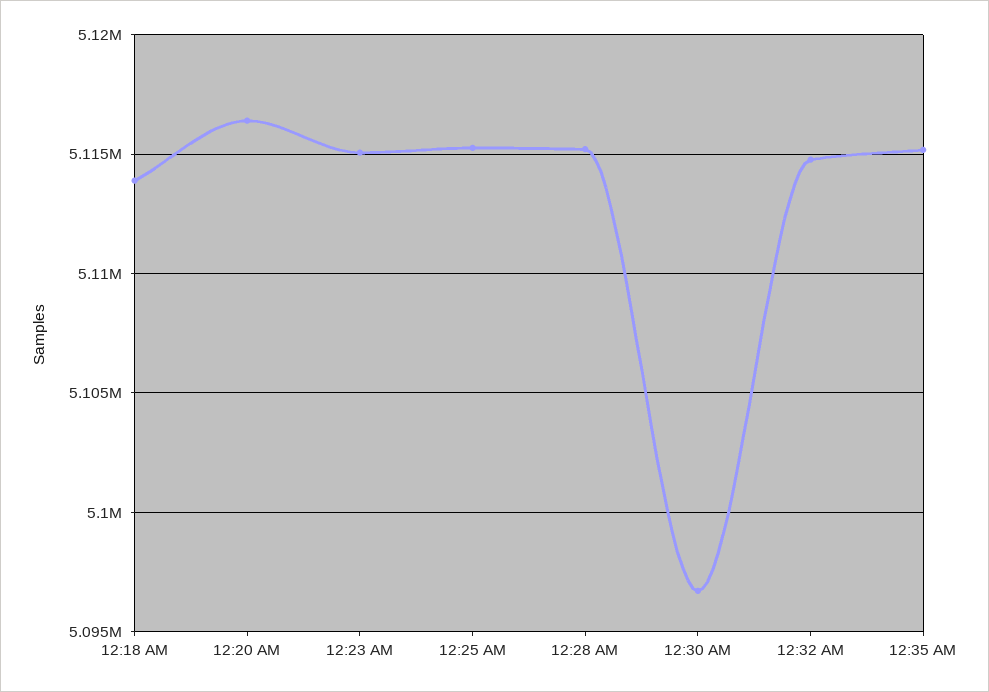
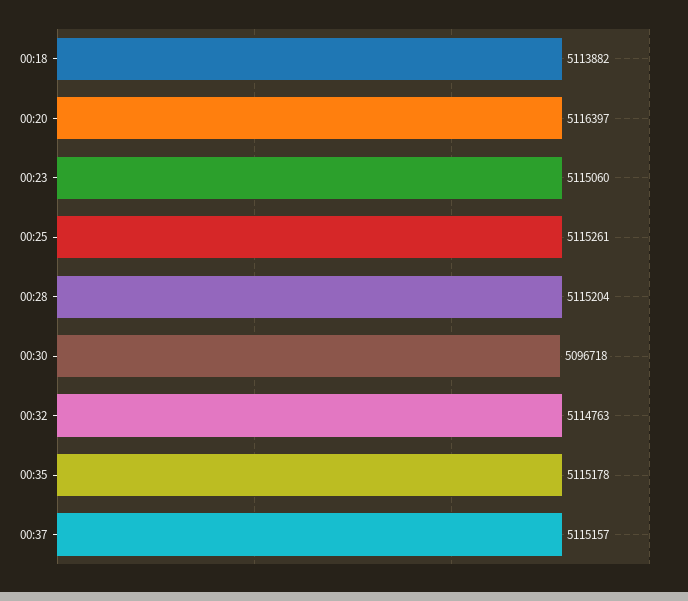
00:37: none -> 5115157

